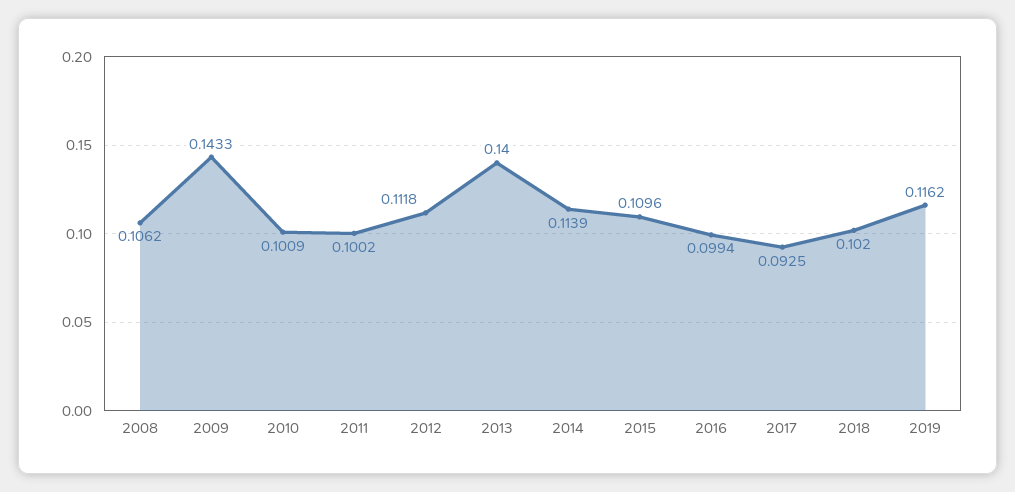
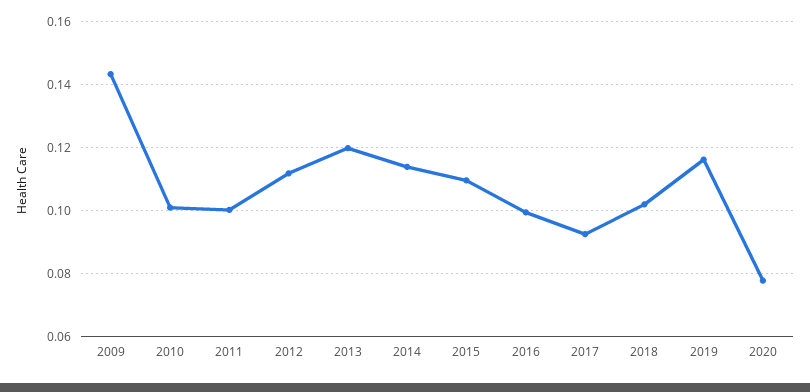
2008: 0.1062 -> none
2013: 0.14 -> 0.12
2020: none -> 0.078

